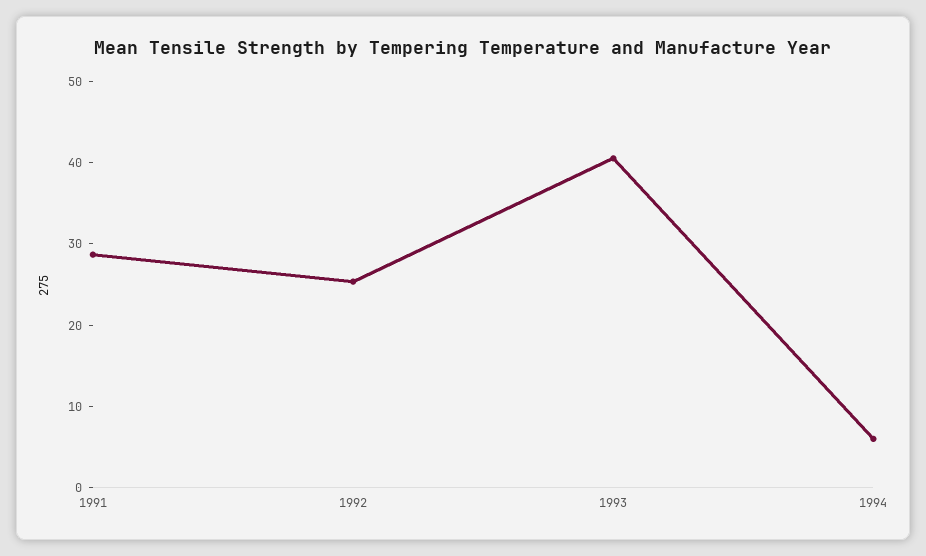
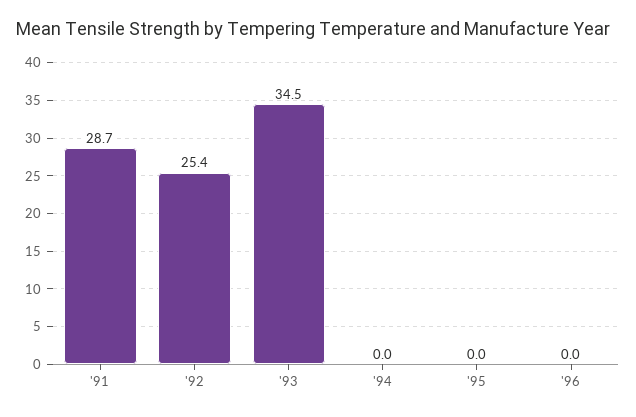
1993: 40 -> 34.5
1994: 6 -> 0
'95: none -> 0
'96: none -> 0

